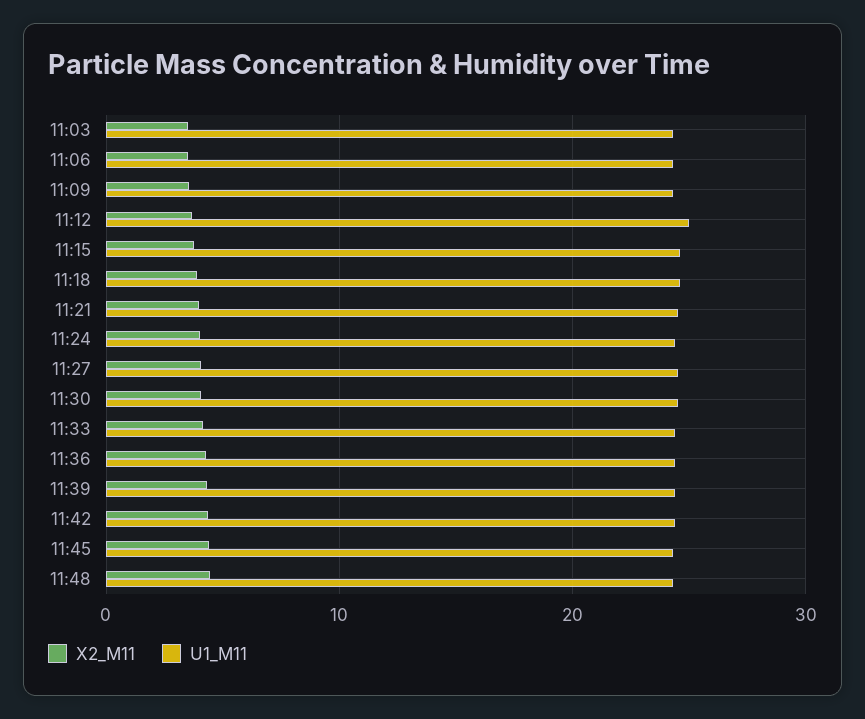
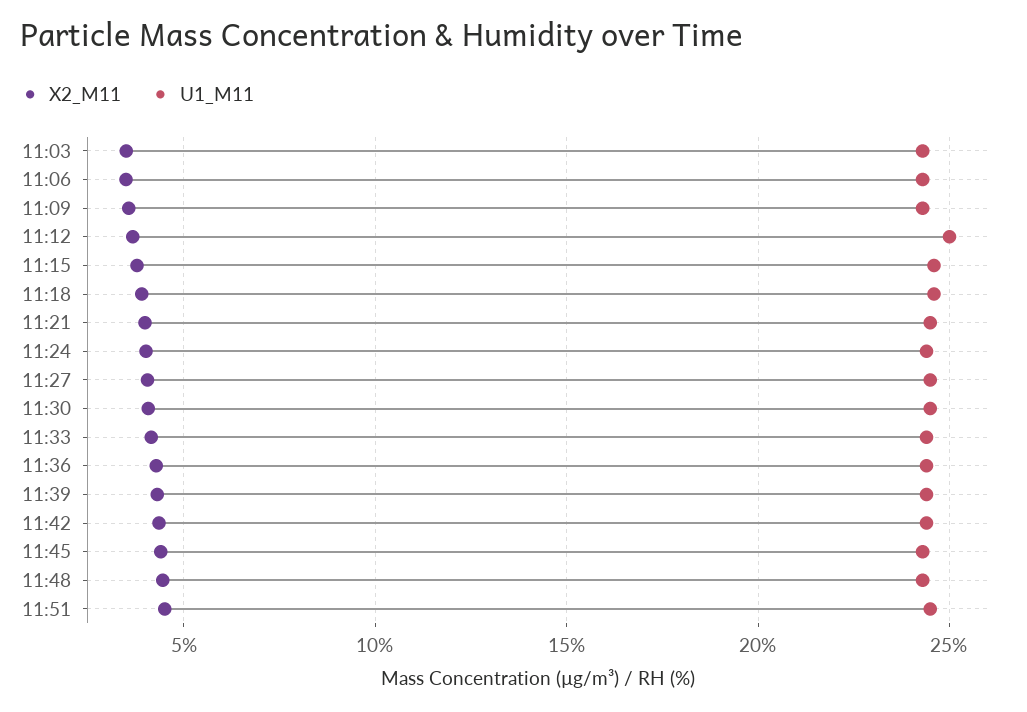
X2_M11, 11:51: none -> 4.5
U1_M11, 11:51: none -> 24.5

